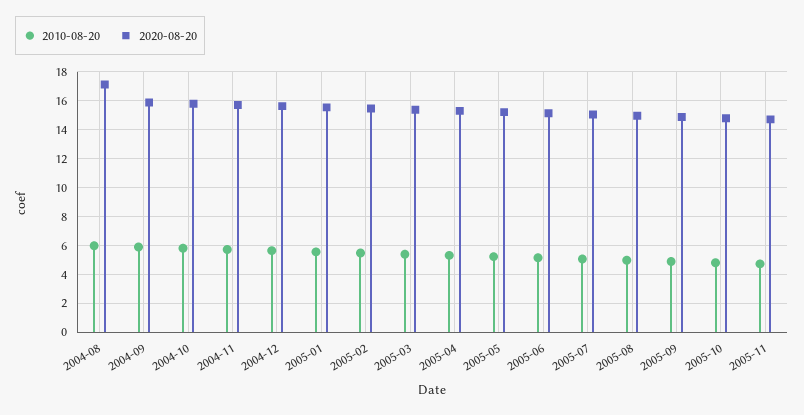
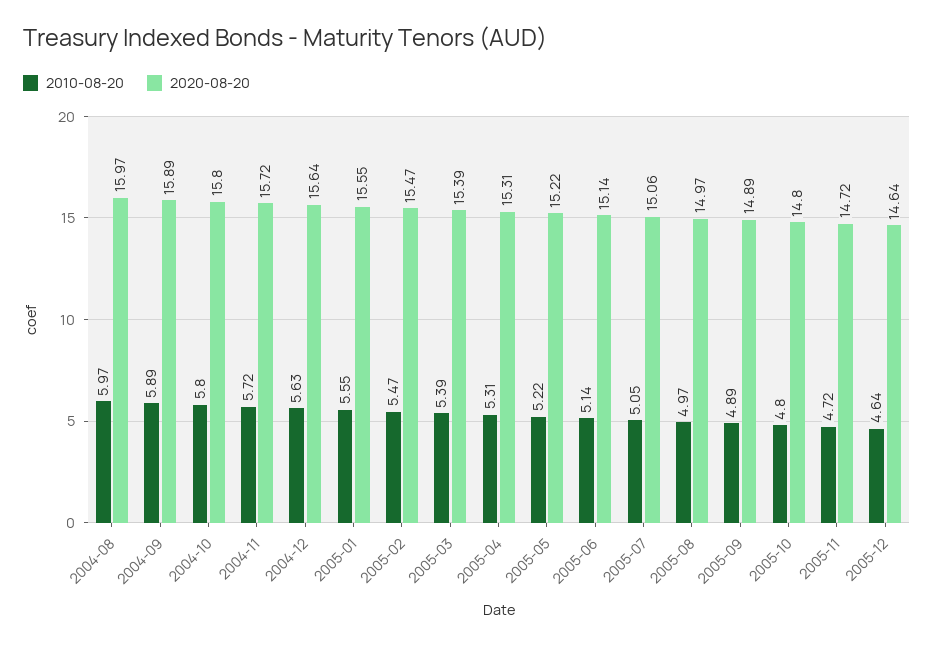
2020-08-20, 2004-08: 17 -> 15.97
2010-08-20, 2005-12: none -> 4.64
2020-08-20, 2005-12: none -> 14.64

